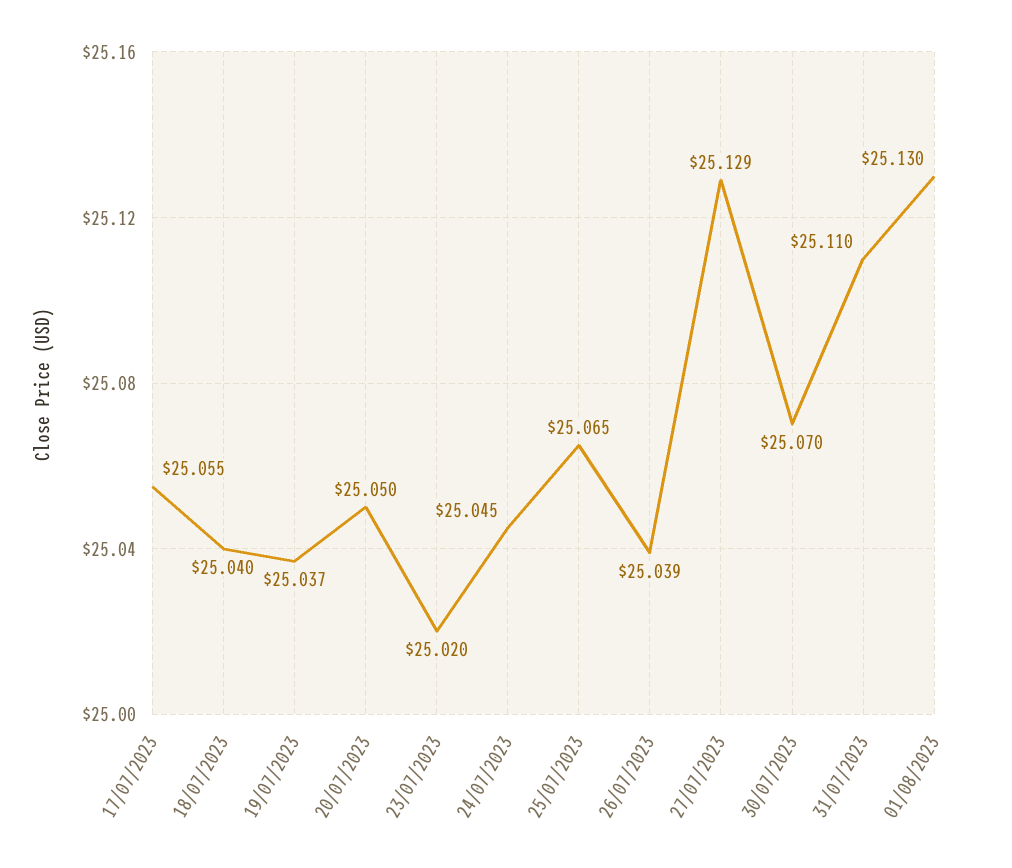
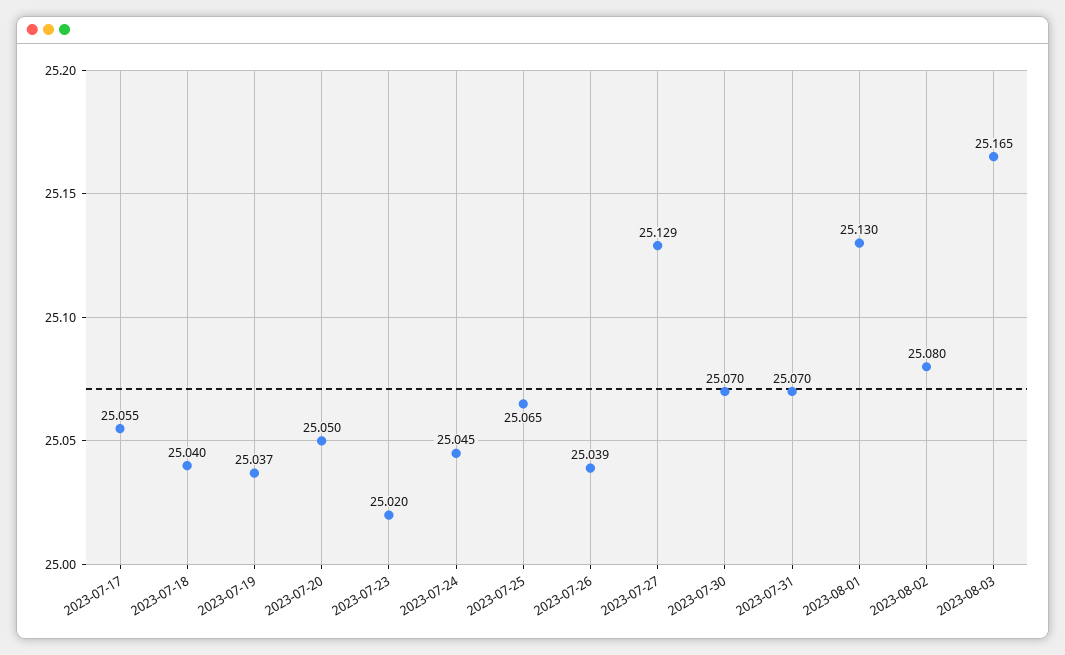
31/07/2023: 25.11 -> 25.07
2023-08-02: none -> 25.08
2023-08-03: none -> 25.165

